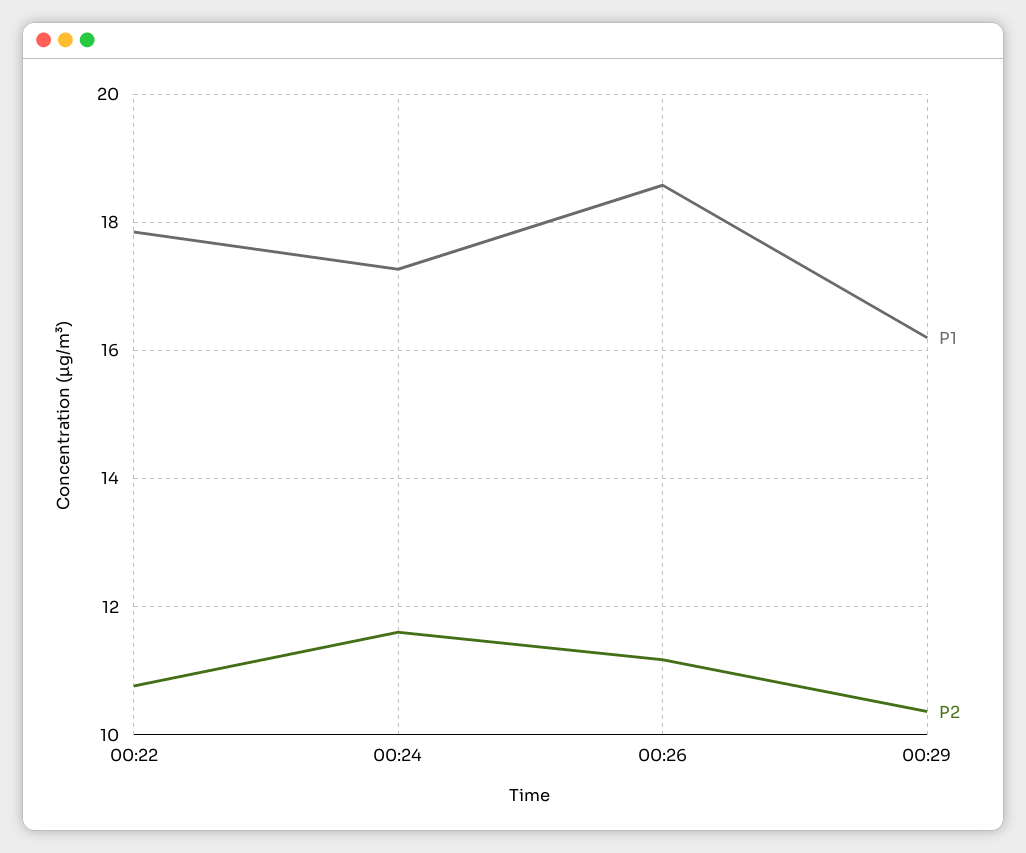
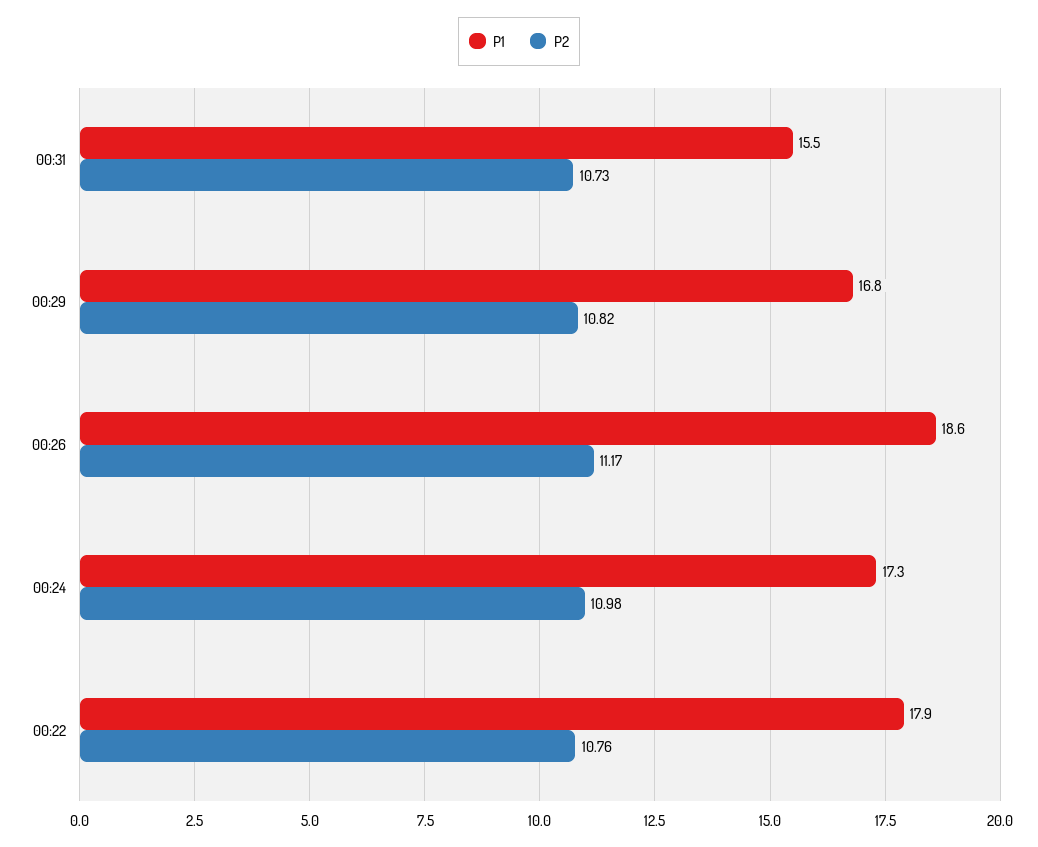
P2, 00:24: 11.6 -> 10.98
P1, 00:29: 16.2 -> 16.8
P2, 00:29: 10.4 -> 10.82
P1, 00:31: none -> 15.5
P2, 00:31: none -> 10.73

